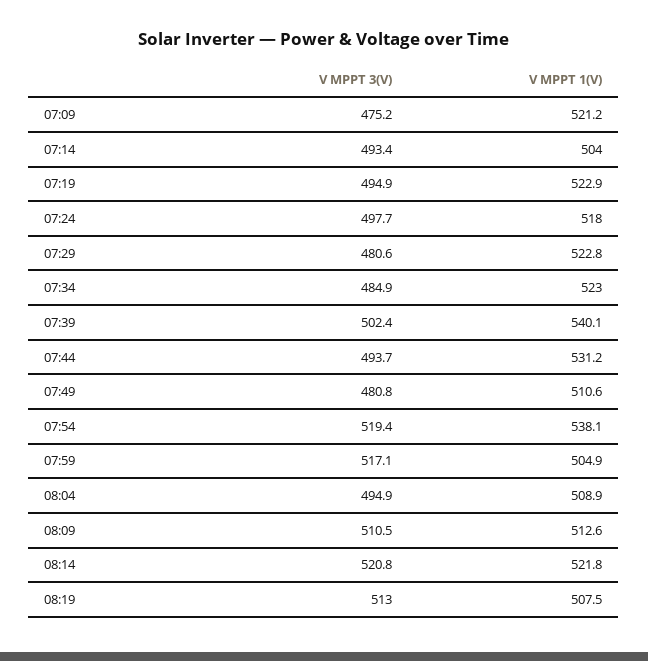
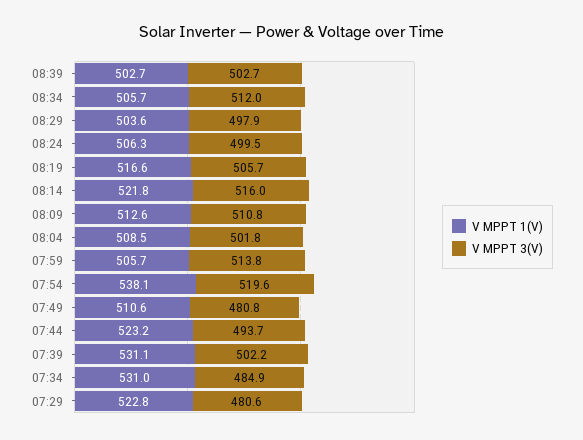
V MPPT 3(V), 07:09: 475.2 -> none
V MPPT 1(V), 07:09: 521.2 -> none
V MPPT 3(V), 07:14: 493.4 -> none
V MPPT 1(V), 07:14: 504 -> none
V MPPT 3(V), 07:19: 494.9 -> none
V MPPT 1(V), 07:19: 522.9 -> none
V MPPT 3(V), 07:24: 497.7 -> none
V MPPT 1(V), 07:24: 518 -> none
V MPPT 1(V), 07:34: 523 -> 531
V MPPT 3(V), 07:39: 502.4 -> 502.2
V MPPT 1(V), 07:39: 540.1 -> 531.1
V MPPT 1(V), 07:44: 531.2 -> 523.2
V MPPT 3(V), 07:54: 519.4 -> 519.6
V MPPT 3(V), 07:59: 517.1 -> 513.8
V MPPT 1(V), 07:59: 504.9 -> 505.7
V MPPT 3(V), 08:04: 494.9 -> 501.8
V MPPT 1(V), 08:04: 508.9 -> 508.5
V MPPT 3(V), 08:09: 510.5 -> 510.8
V MPPT 3(V), 08:14: 520.8 -> 516
V MPPT 3(V), 08:19: 513 -> 505.7
V MPPT 1(V), 08:19: 507.5 -> 516.6
V MPPT 1(V), 08:39: none -> 502.7
V MPPT 3(V), 08:39: none -> 502.7
V MPPT 1(V), 08:34: none -> 505.7
V MPPT 3(V), 08:34: none -> 512
V MPPT 1(V), 08:29: none -> 503.6
V MPPT 3(V), 08:29: none -> 497.9
V MPPT 1(V), 08:24: none -> 506.3
V MPPT 3(V), 08:24: none -> 499.5

